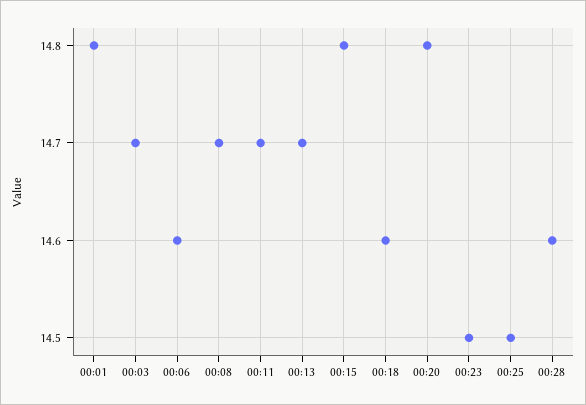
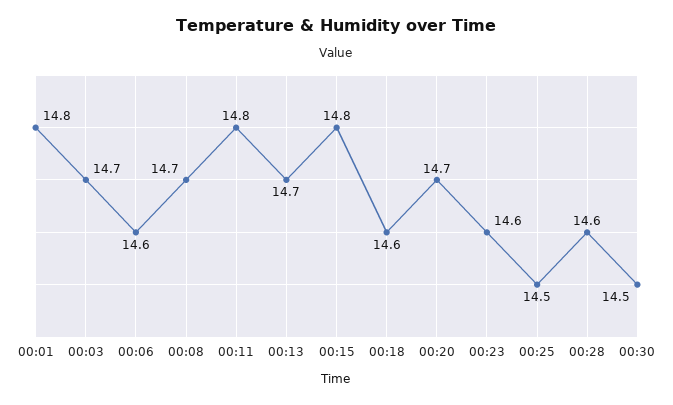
00:11: 14.7 -> 14.8
00:20: 14.8 -> 14.7
00:23: 14.5 -> 14.6
00:30: none -> 14.5

